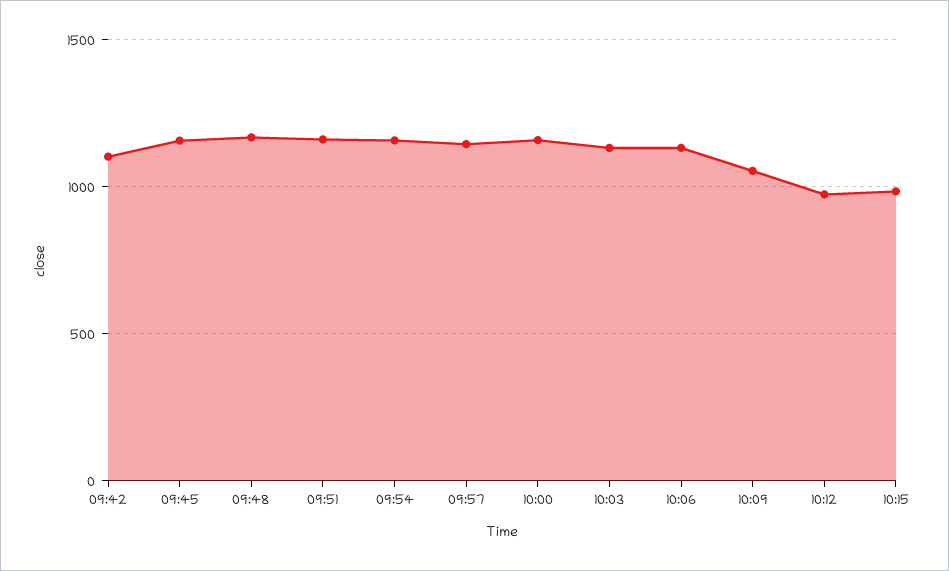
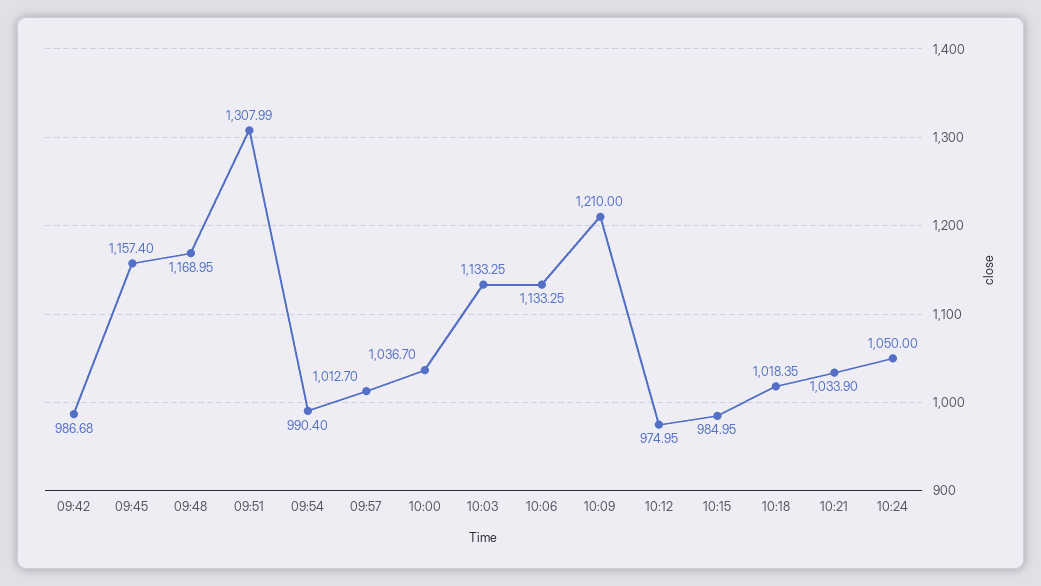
09:42: 1100 -> 986.68
09:51: 1150 -> 1307.99
09:54: 1150 -> 990.4
09:57: 1150 -> 1012.7
10:00: 1150 -> 1036.7
10:09: 1050 -> 1210
10:18: none -> 1018.35
10:21: none -> 1033.9
10:24: none -> 1050

